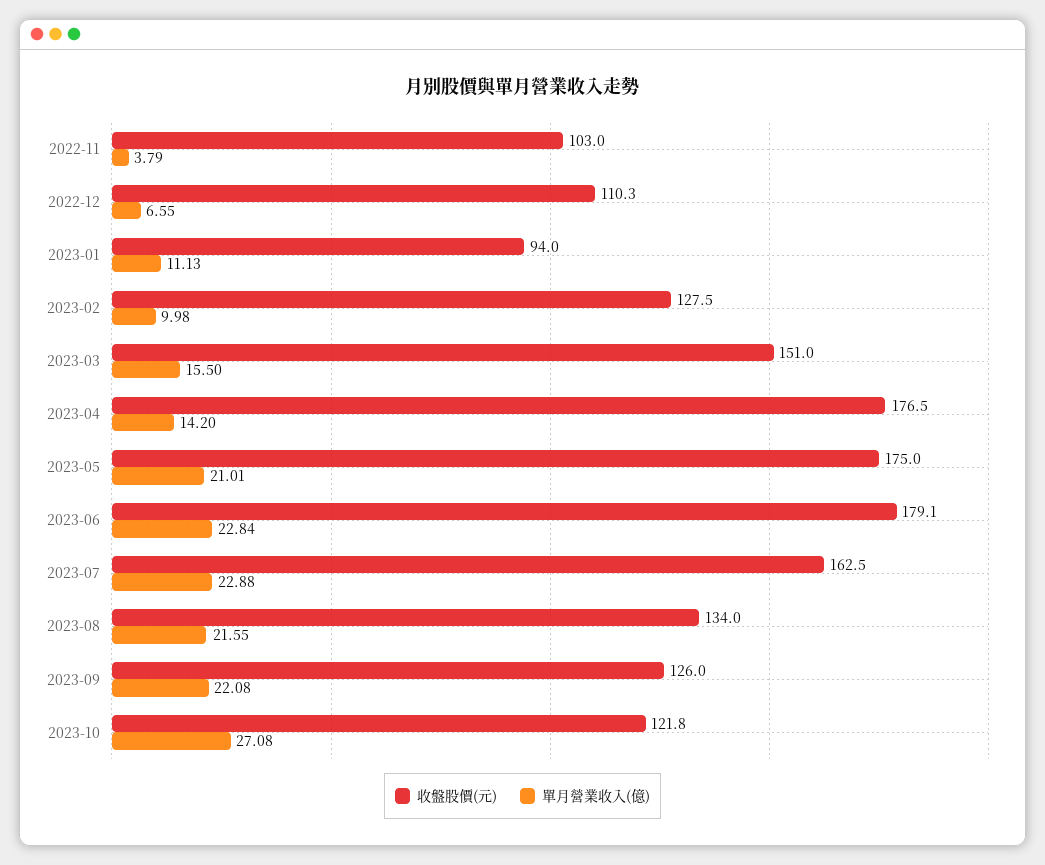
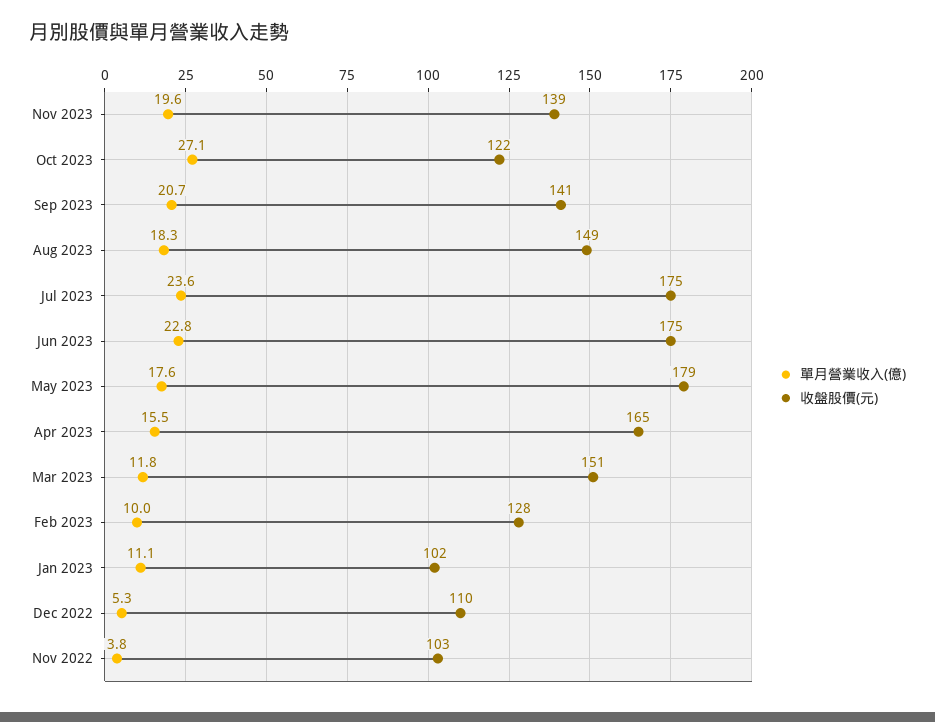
單月營業收入(億), 2022-12: 6.55 -> 5.3
收盤股價(元), 2023-01: 94 -> 102
單月營業收入(億), 2023-03: 15.5 -> 11.8
收盤股價(元), 2023-04: 176.5 -> 165
單月營業收入(億), 2023-04: 14.2 -> 15.5
收盤股價(元), 2023-05: 175 -> 179
單月營業收入(億), 2023-05: 21.01 -> 17.6
收盤股價(元), 2023-06: 179.1 -> 175
收盤股價(元), 2023-07: 162.5 -> 175
單月營業收入(億), 2023-07: 22.88 -> 23.6
收盤股價(元), 2023-08: 134 -> 149
單月營業收入(億), 2023-08: 21.55 -> 18.3
收盤股價(元), 2023-09: 126 -> 141
單月營業收入(億), 2023-09: 22.08 -> 20.7
單月營業收入(億), Nov 2023: none -> 19.6
收盤股價(元), Nov 2023: none -> 139

